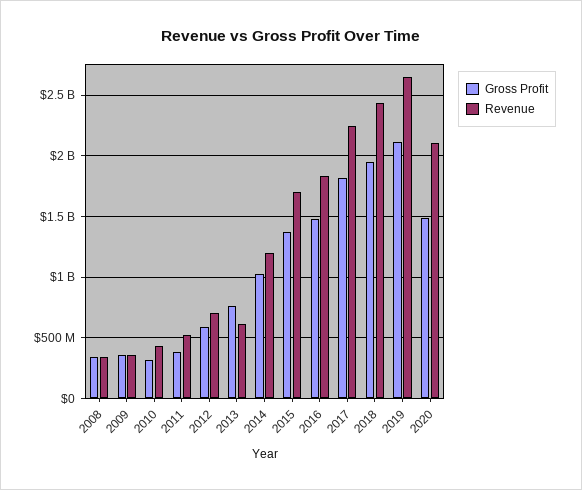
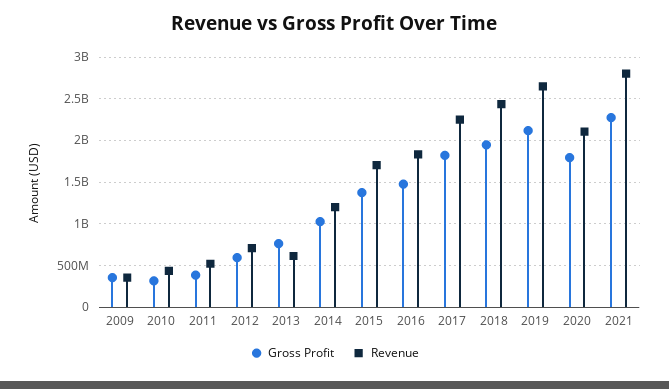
Gross Profit, 2008: 350000000 -> none
Revenue, 2008: 350000000 -> none
Gross Profit, 2020: 1500000000 -> 1800000000
Gross Profit, 2021: none -> 2300000000
Revenue, 2021: none -> 2800000000

